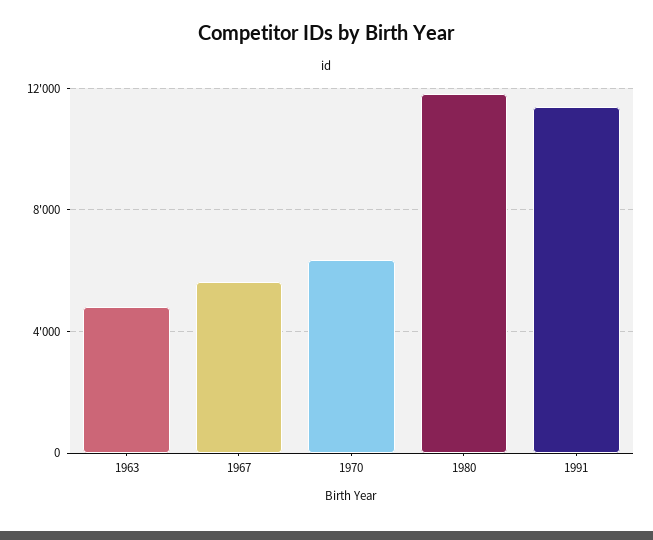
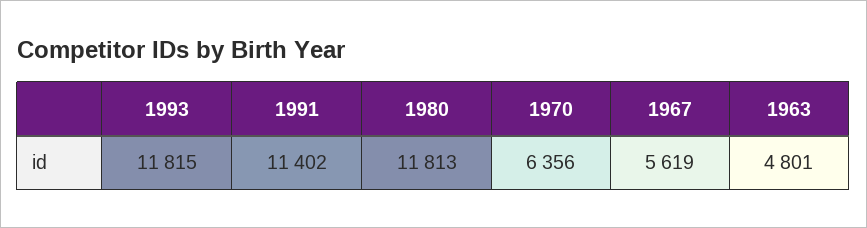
1993: none -> 11815

